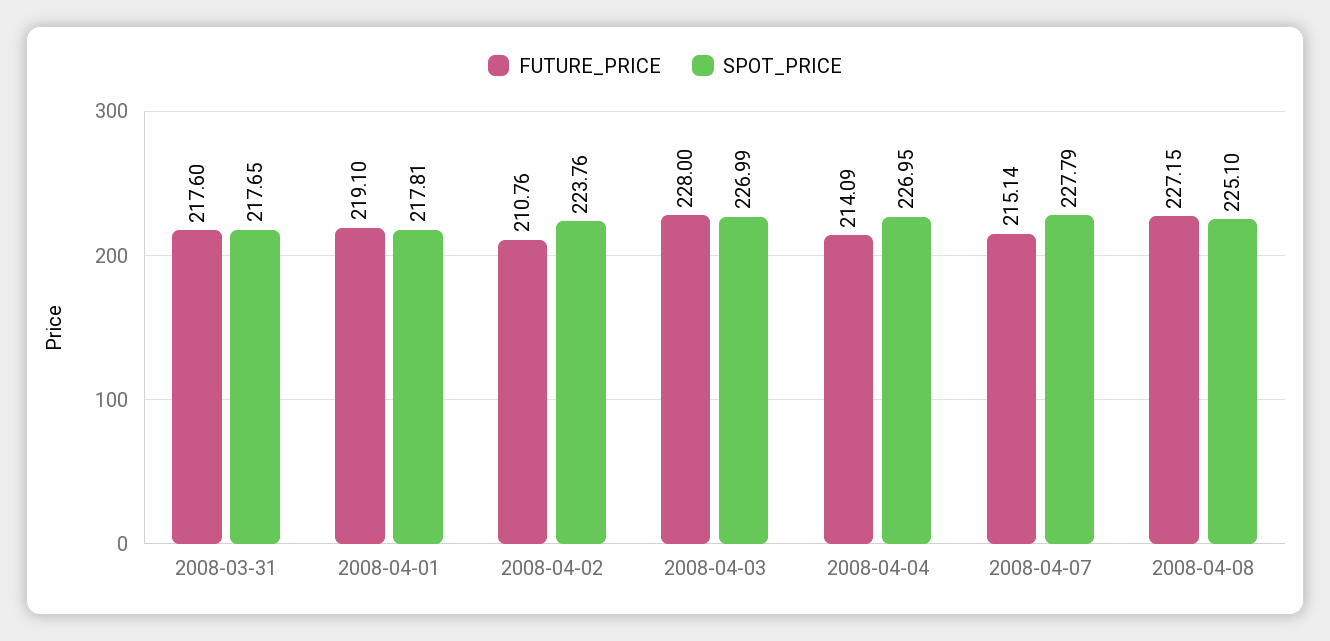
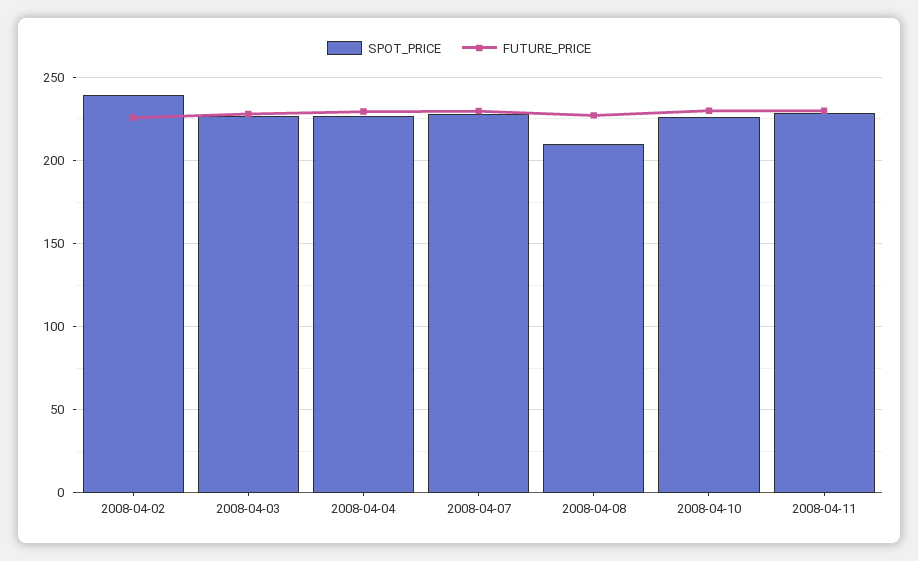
FUTURE_PRICE, 2008-03-31: 217.6 -> none
SPOT_PRICE, 2008-03-31: 217.65 -> none
FUTURE_PRICE, 2008-04-01: 219.1 -> none
SPOT_PRICE, 2008-04-01: 217.81 -> none
FUTURE_PRICE, 2008-04-02: 210.76 -> 225
SPOT_PRICE, 2008-04-02: 223.76 -> 240
FUTURE_PRICE, 2008-04-04: 214.09 -> 230
FUTURE_PRICE, 2008-04-07: 215.14 -> 230
SPOT_PRICE, 2008-04-08: 225.1 -> 210
SPOT_PRICE, 2008-04-10: none -> 225
FUTURE_PRICE, 2008-04-10: none -> 230
SPOT_PRICE, 2008-04-11: none -> 230
FUTURE_PRICE, 2008-04-11: none -> 230

